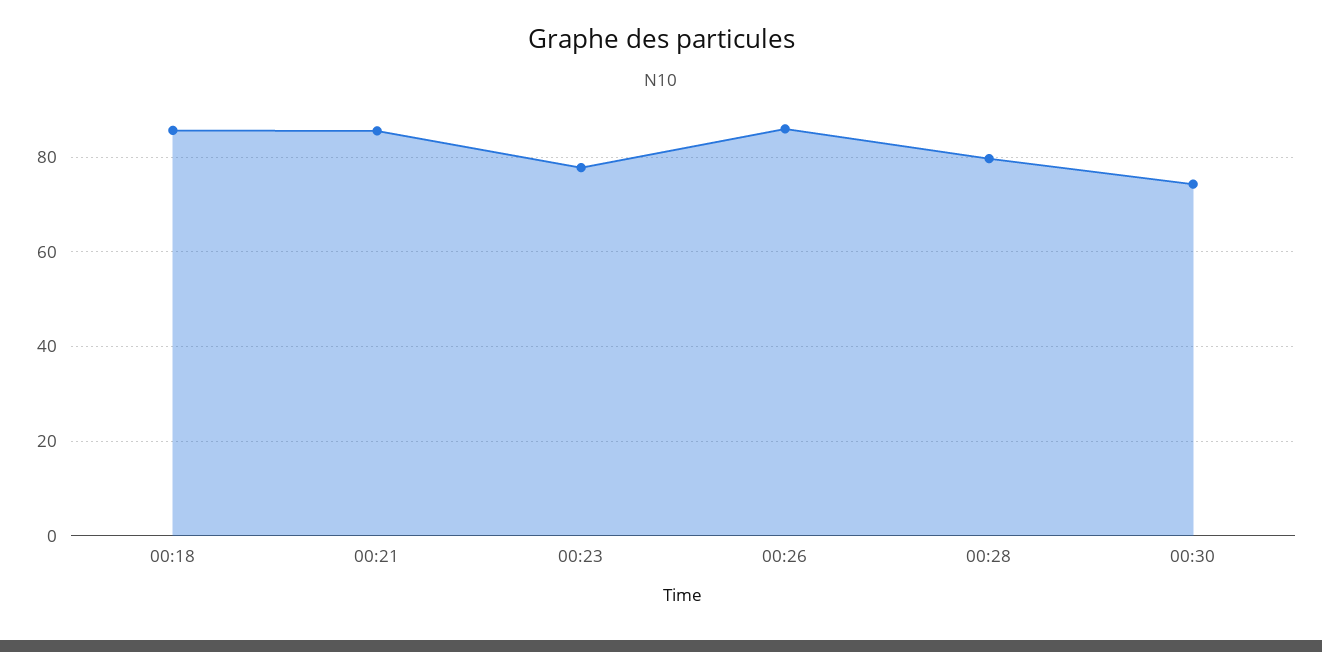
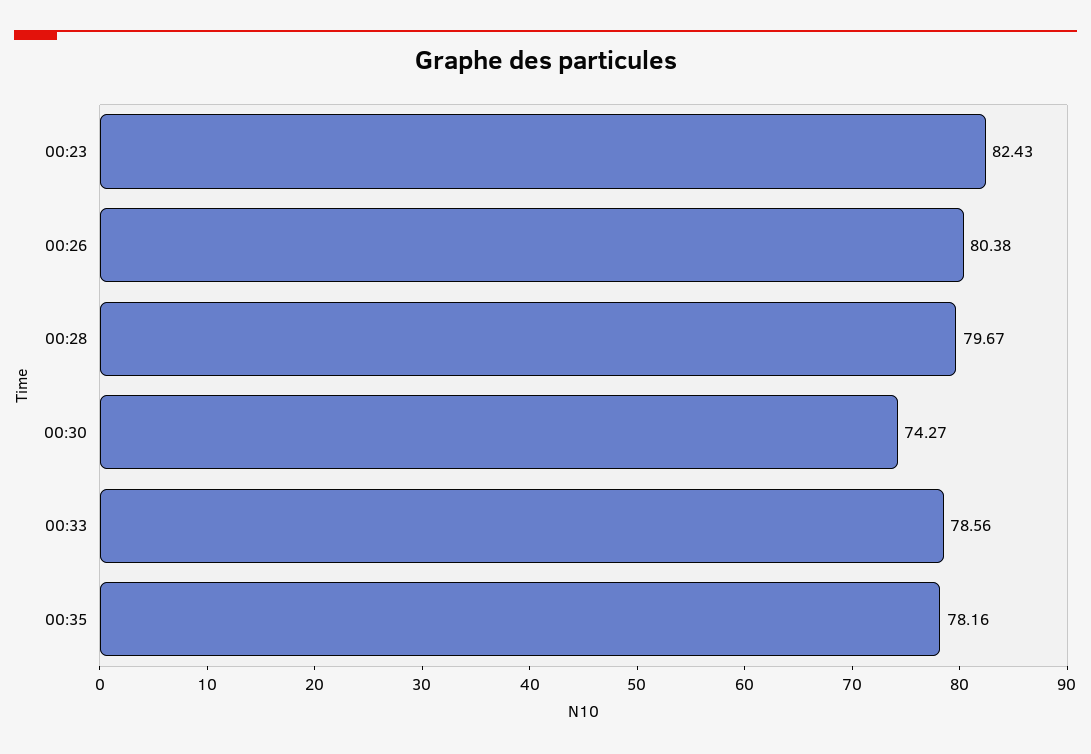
00:18: 86 -> none
00:21: 86 -> none
00:23: 78 -> 82.43
00:26: 86 -> 80.38
00:33: none -> 78.56
00:35: none -> 78.16

